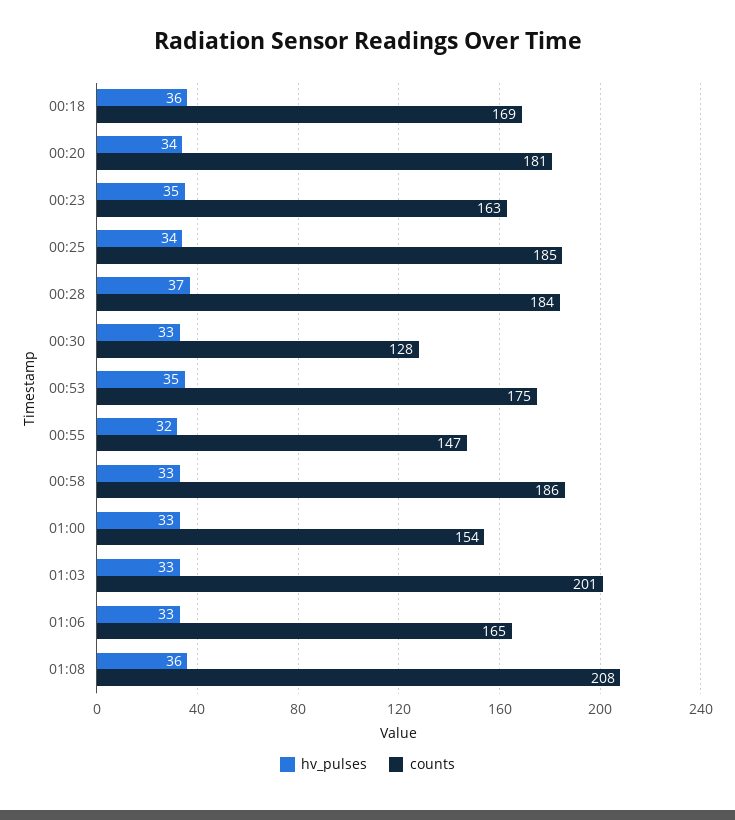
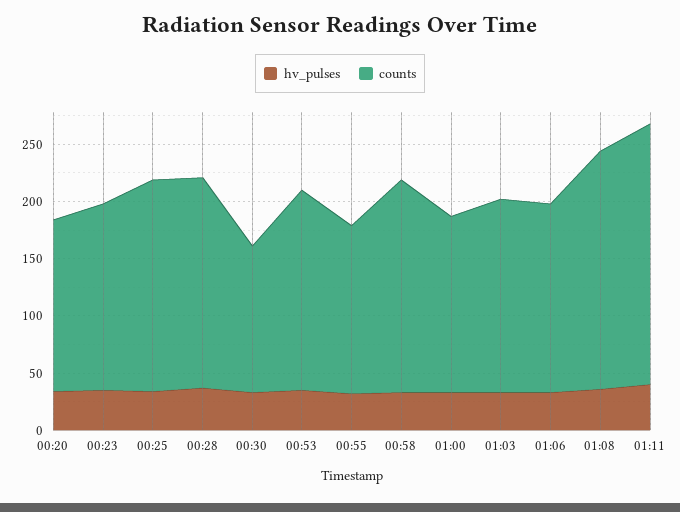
hv_pulses, 00:18: 36 -> none
counts, 00:18: 169 -> none
counts, 00:20: 181 -> 150
counts, 01:03: 201 -> 170
hv_pulses, 01:11: none -> 40
counts, 01:11: none -> 230

